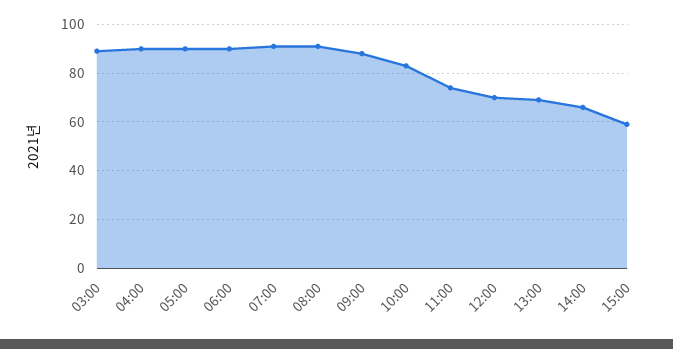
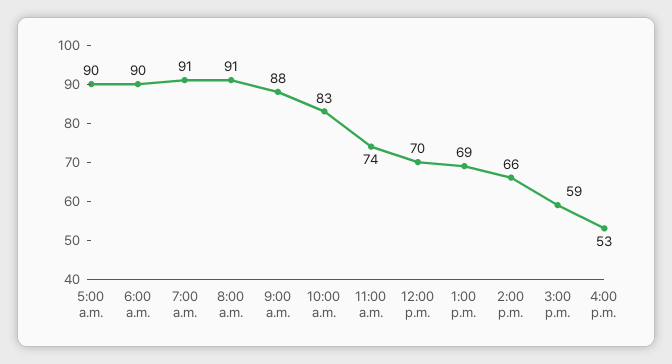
03:00: 90 -> none
04:00: 90 -> none
4:00 p.m.: none -> 53

